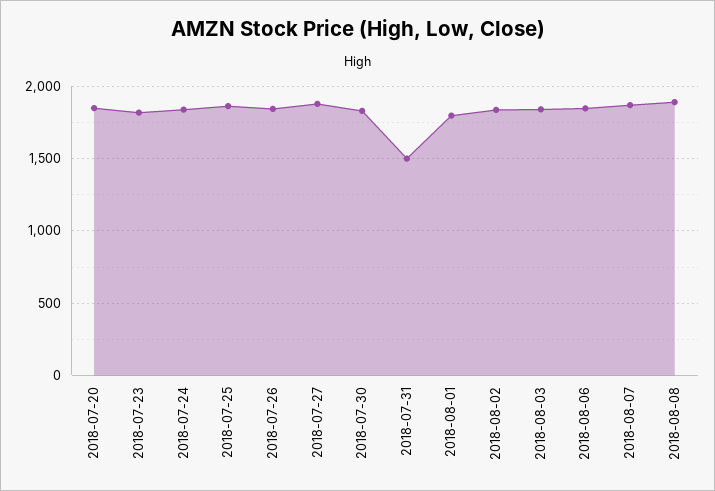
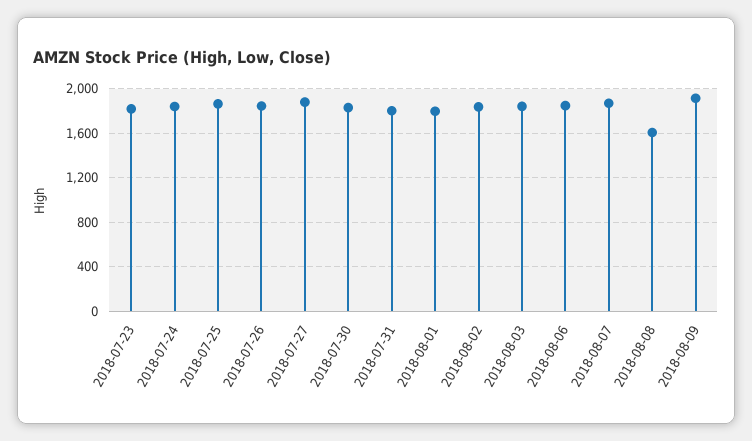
2018-07-20: 1850 -> none
2018-07-31: 1500 -> 1800
2018-08-08: 1900 -> 1600
2018-08-09: none -> 1900

